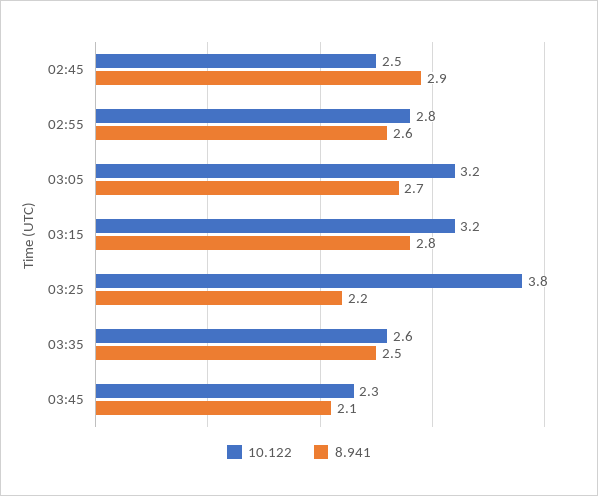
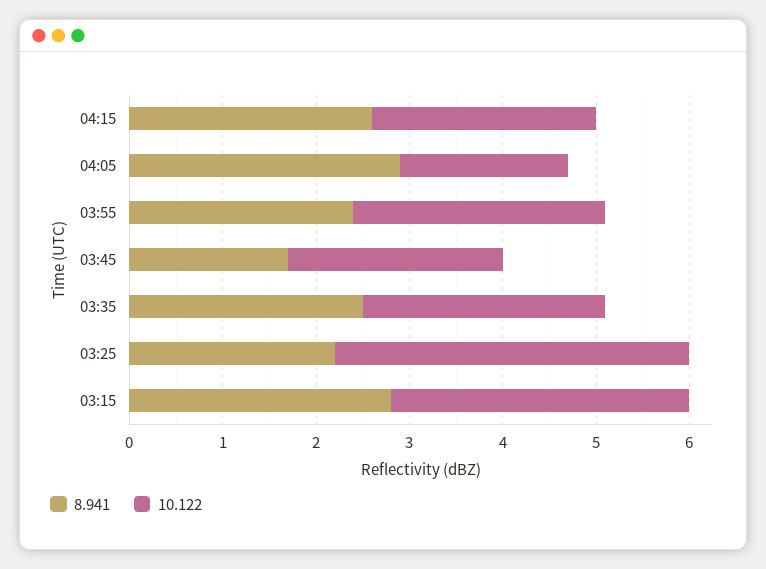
10.122, 02:45: 2.5 -> none
8.941, 02:45: 2.9 -> none
10.122, 02:55: 2.8 -> none
8.941, 02:55: 2.6 -> none
10.122, 03:05: 3.2 -> none
8.941, 03:05: 2.7 -> none
8.941, 03:45: 2.1 -> 1.7
8.941, 04:15: none -> 2.6
10.122, 04:15: none -> 2.4
8.941, 04:05: none -> 2.9
10.122, 04:05: none -> 1.8
8.941, 03:55: none -> 2.4
10.122, 03:55: none -> 2.7

